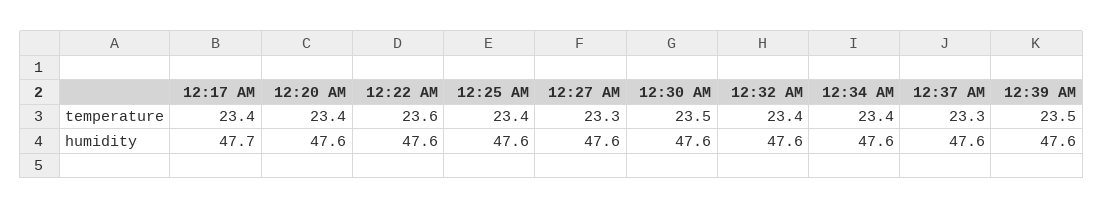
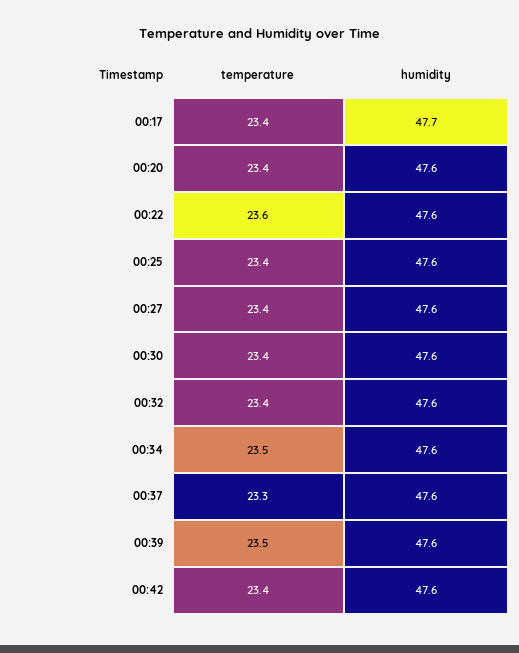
12:27 AM, temperature: 23.3 -> 23.4
12:30 AM, temperature: 23.5 -> 23.4
12:34 AM, temperature: 23.4 -> 23.5
00:42, temperature: none -> 23.4
00:42, humidity: none -> 47.6

